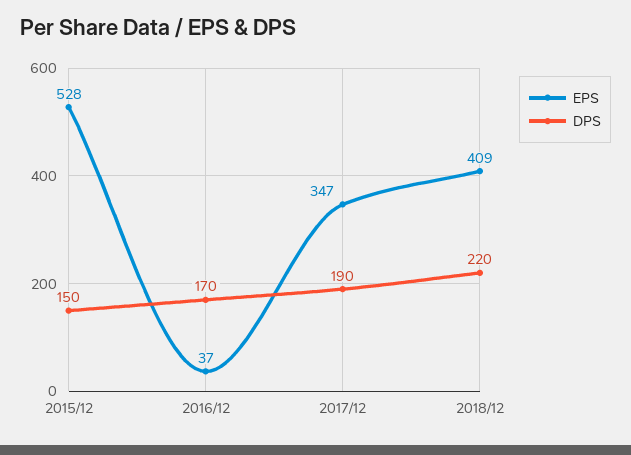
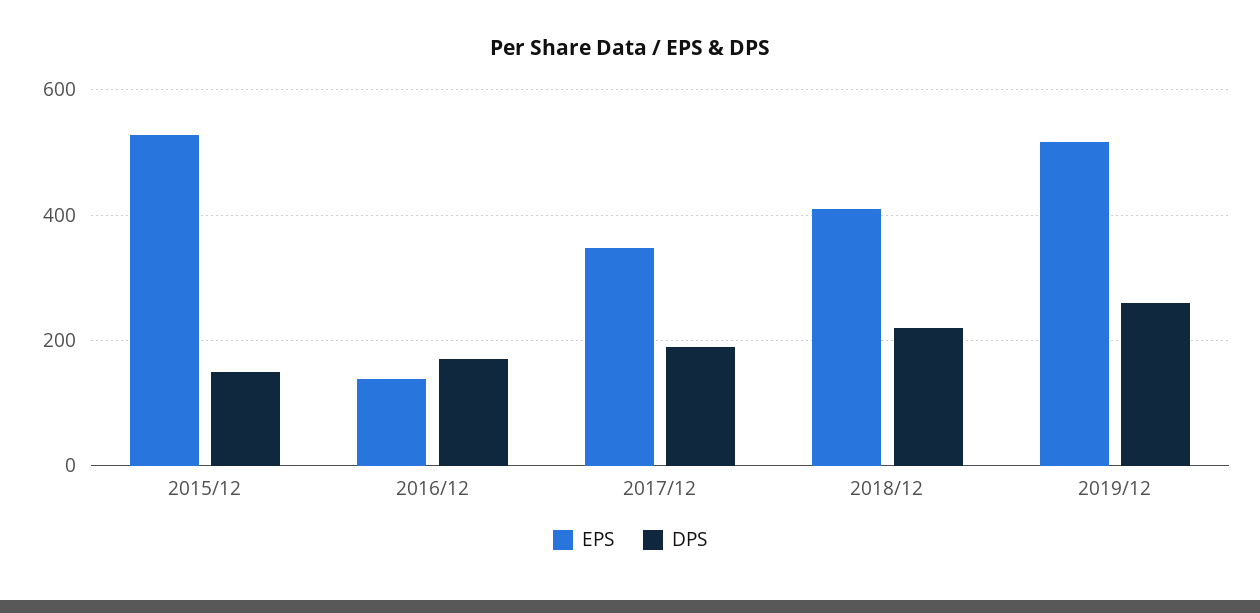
EPS, 2016/12: 37 -> 140
EPS, 2019/12: none -> 520
DPS, 2019/12: none -> 260

